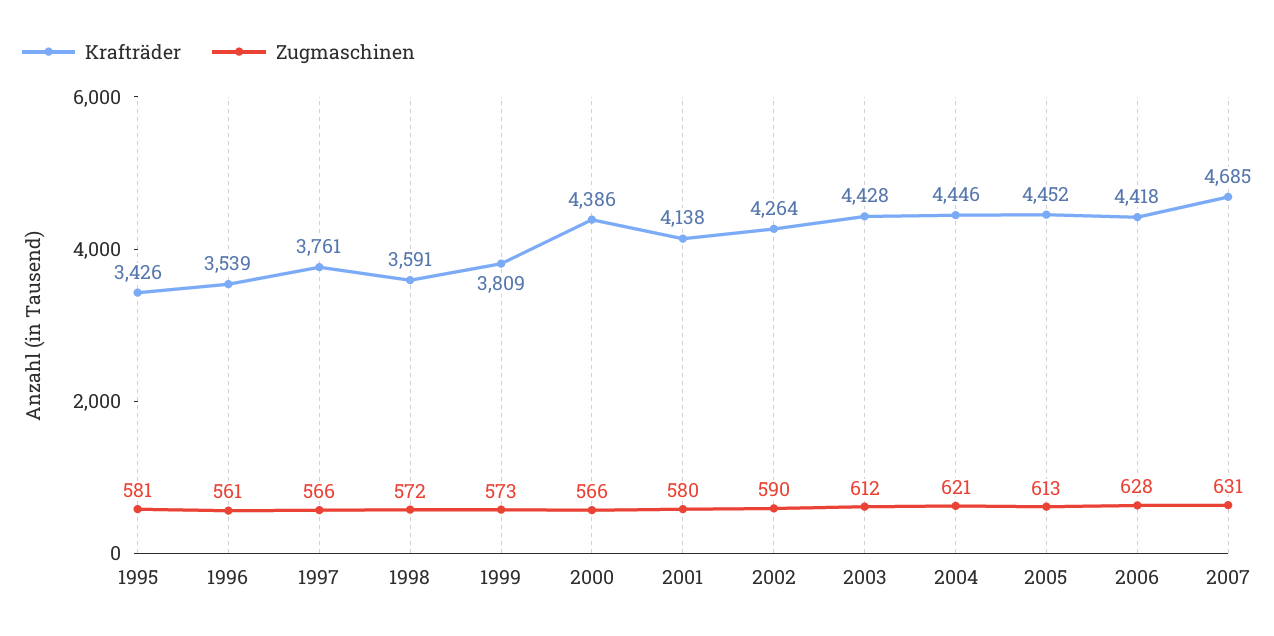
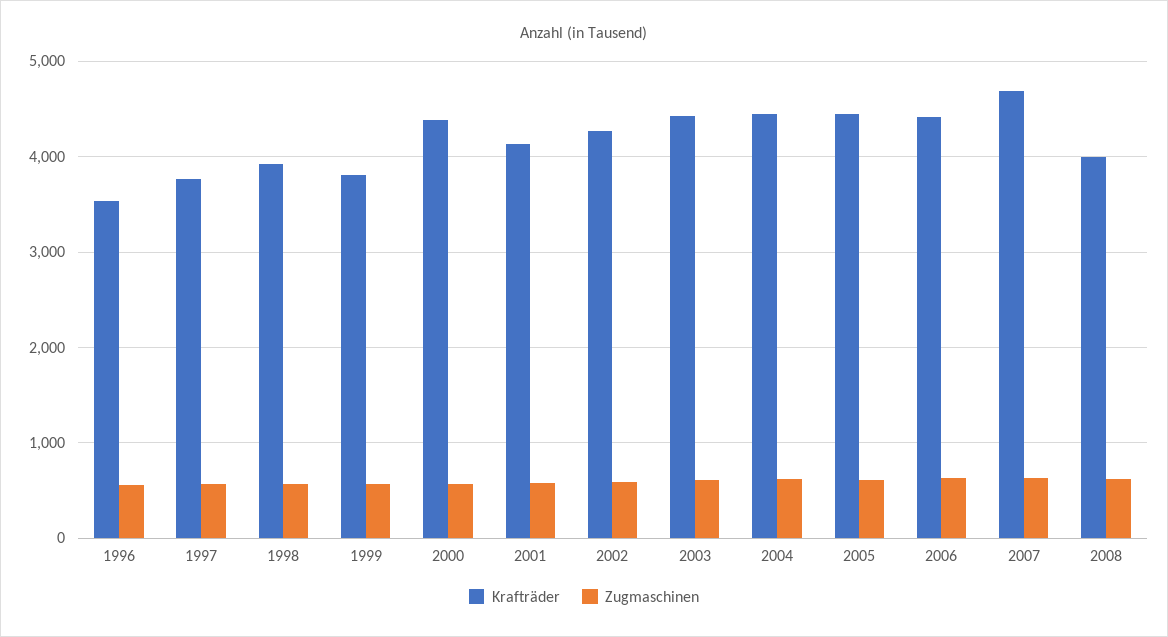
Krafträder, 1995: 3426 -> none
Zugmaschinen, 1995: 581 -> none
Krafträder, 1998: 3591 -> 3900
Krafträder, 2008: none -> 4000
Zugmaschinen, 2008: none -> 600

